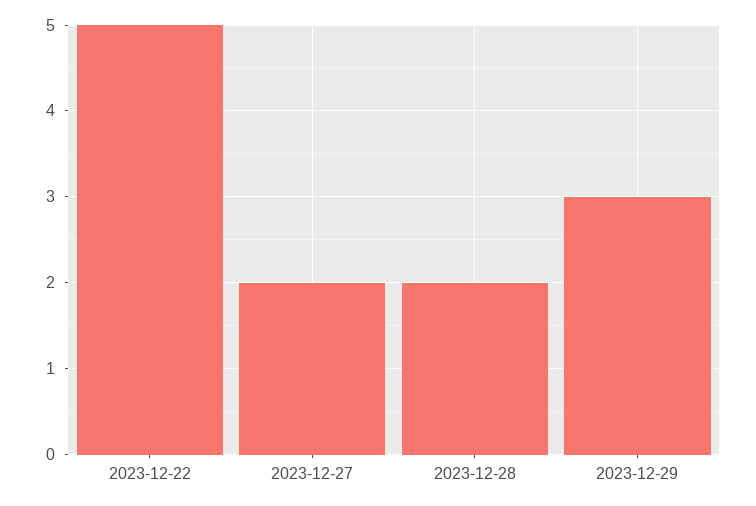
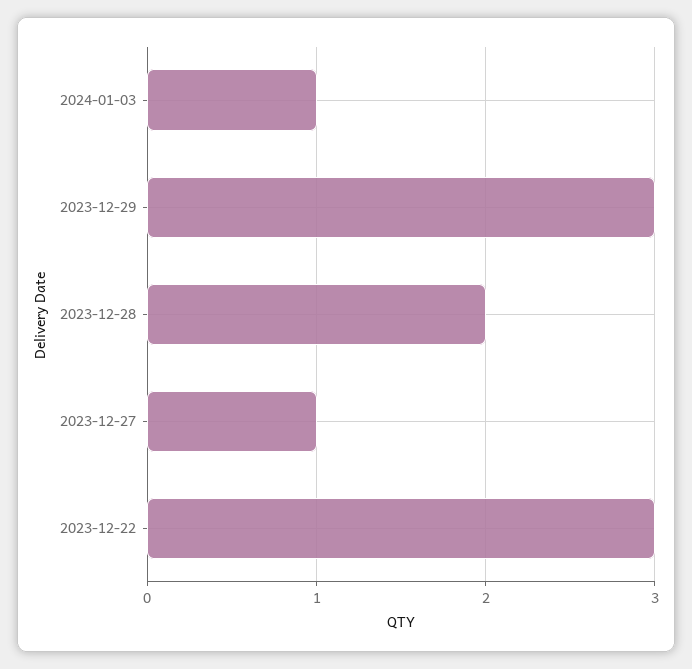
2023-12-22: 5 -> 3
2023-12-27: 2 -> 1
2024-01-03: none -> 1

